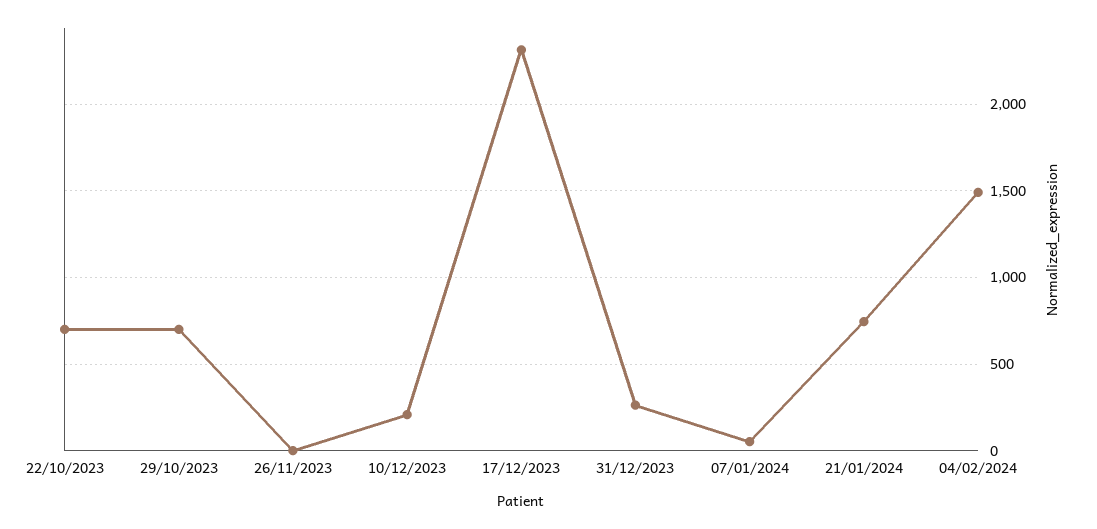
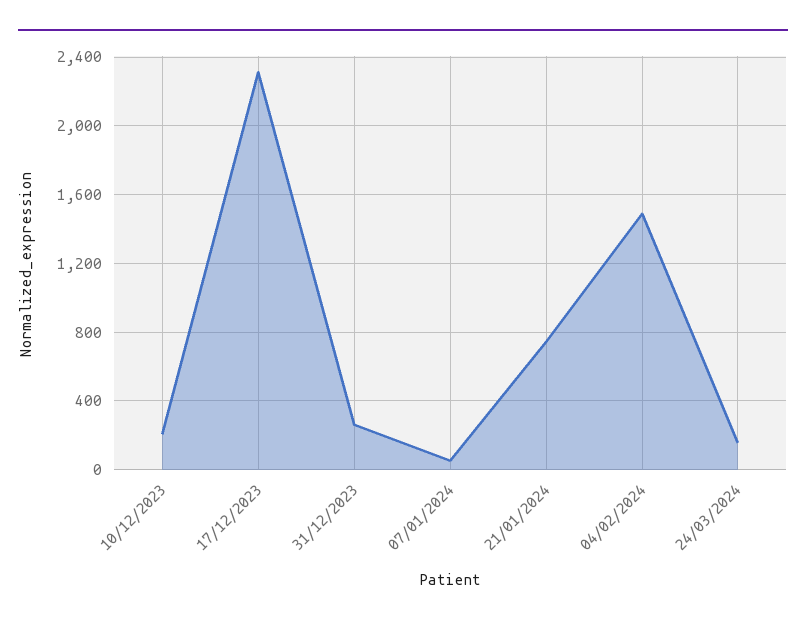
22/10/2023: 700 -> none
29/10/2023: 700 -> none
26/11/2023: 0 -> none
24/03/2024: none -> 150

